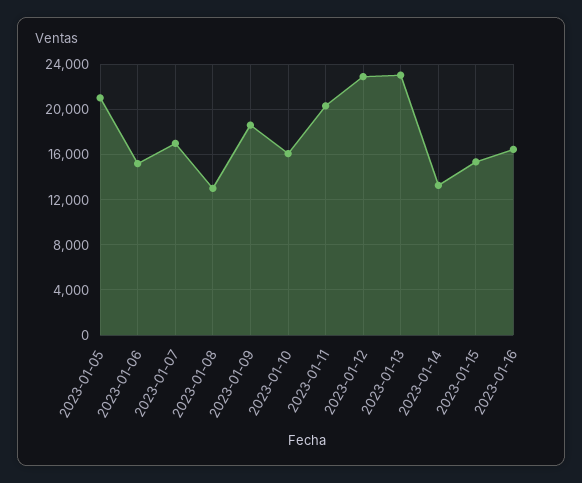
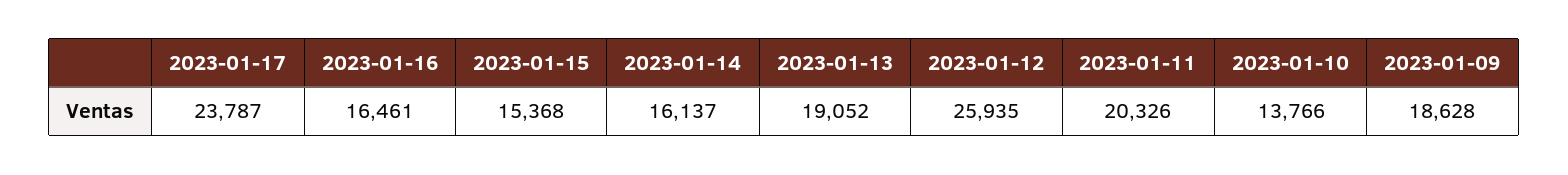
2023-01-05: 21000 -> none
2023-01-06: 15000 -> none
2023-01-07: 17000 -> none
2023-01-08: 13000 -> none
2023-01-10: 16000 -> 13766
2023-01-12: 23000 -> 25935
2023-01-13: 23000 -> 19052
2023-01-14: 13000 -> 16137
2023-01-17: none -> 23787

